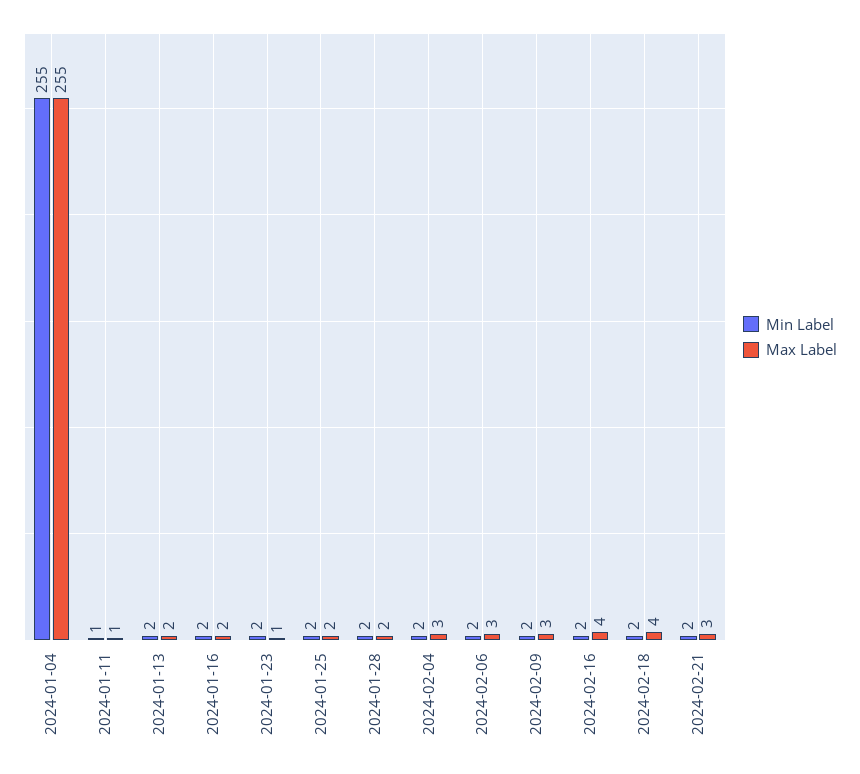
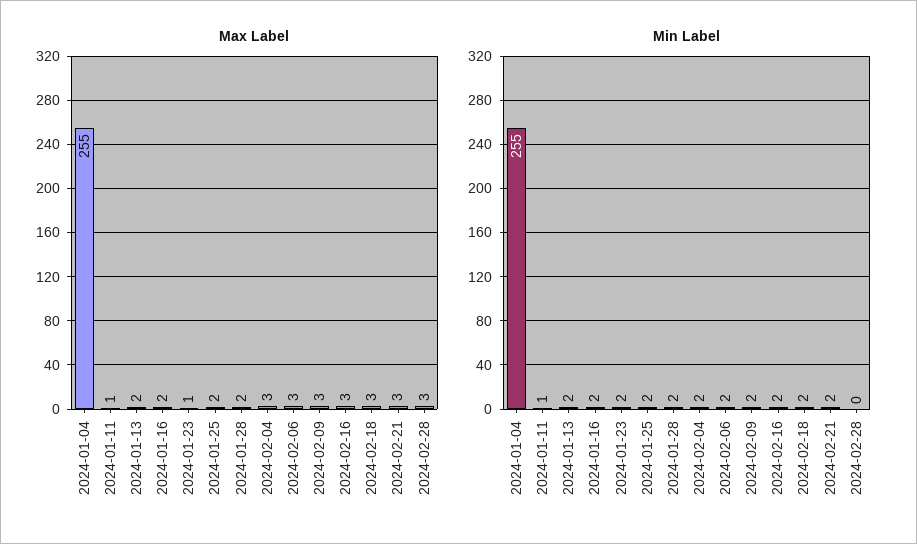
Max Label, 2024-02-16: 4 -> 3
Max Label, 2024-02-18: 4 -> 3
Max Label, 2024-02-28: none -> 3
Min Label, 2024-02-28: none -> 0

